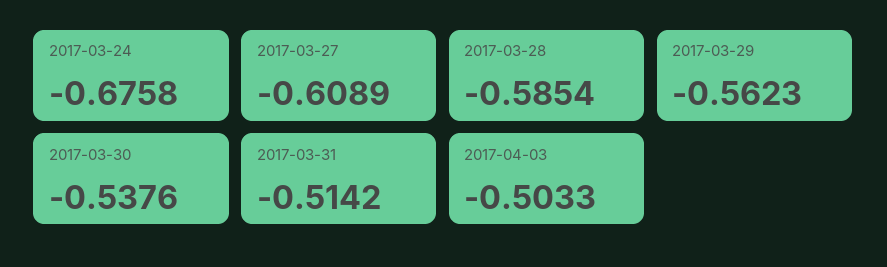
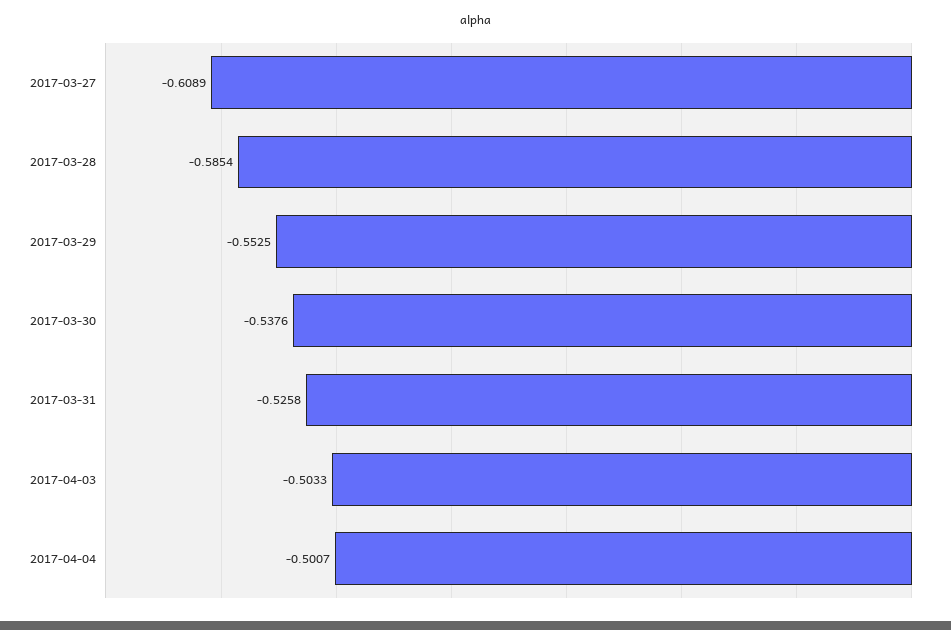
2017-03-24: -0.6758 -> none
2017-03-29: -0.5623 -> -0.5525
2017-03-31: -0.5142 -> -0.5258
2017-04-04: none -> -0.5007

